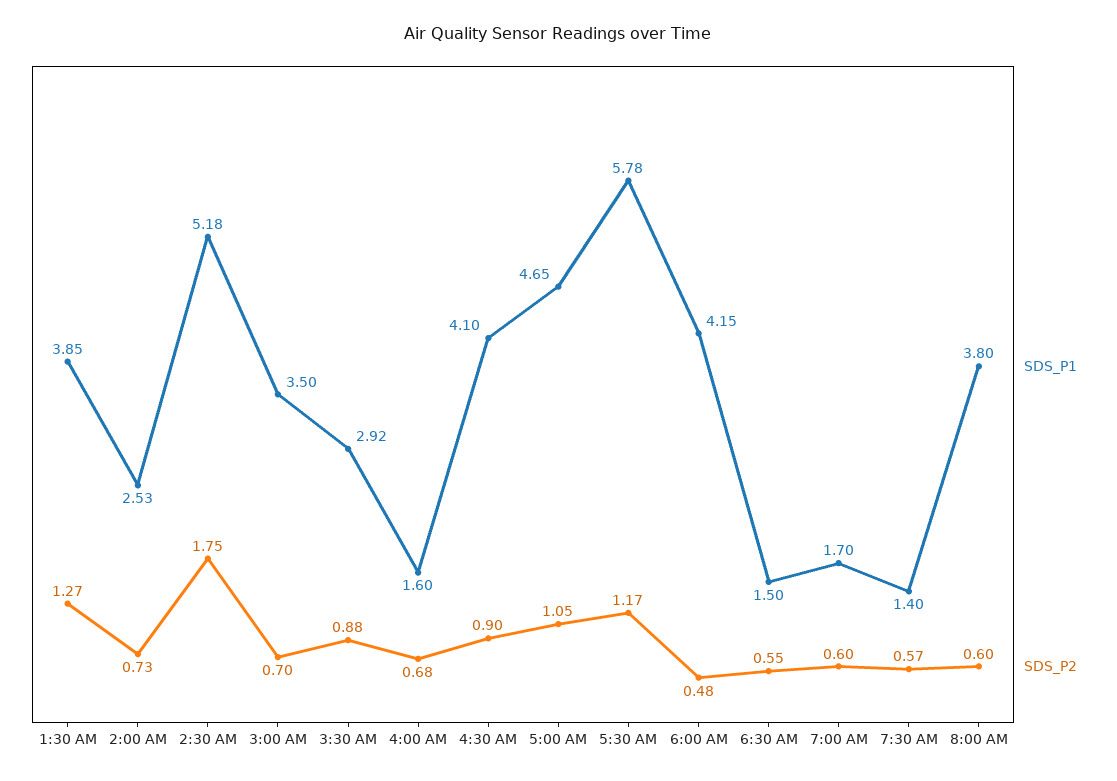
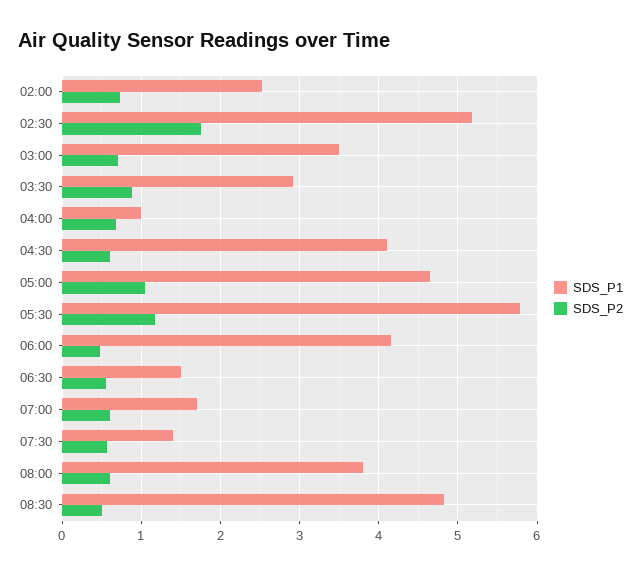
SDS_P1, 1:30 AM: 3.85 -> none
SDS_P2, 1:30 AM: 1.27 -> none
SDS_P1, 4:00 AM: 1.6 -> 1
SDS_P2, 4:30 AM: 0.9 -> 0.6
SDS_P1, 08:30: none -> 4.8
SDS_P2, 08:30: none -> 0.5

